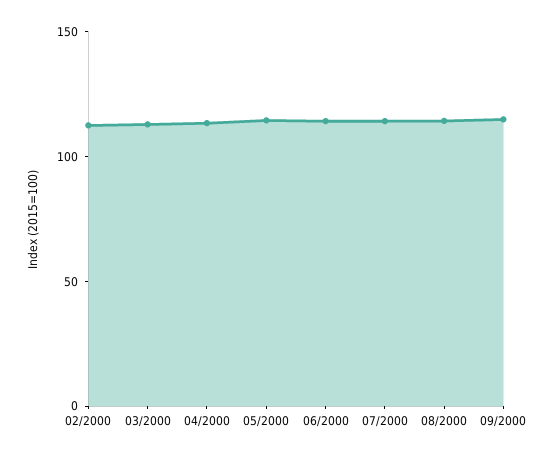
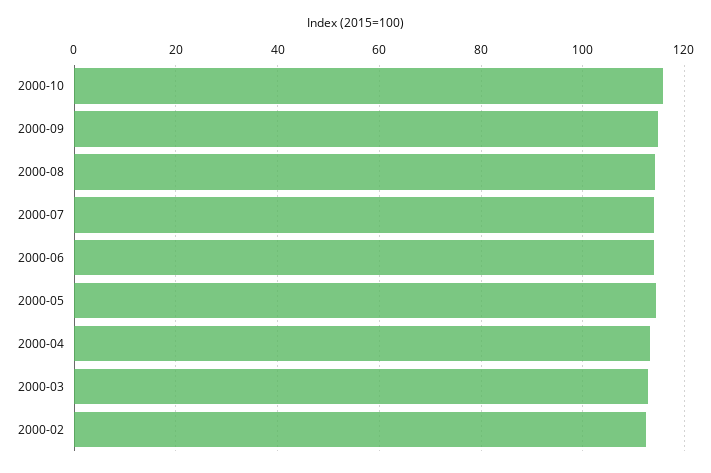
2000-10: none -> 116

